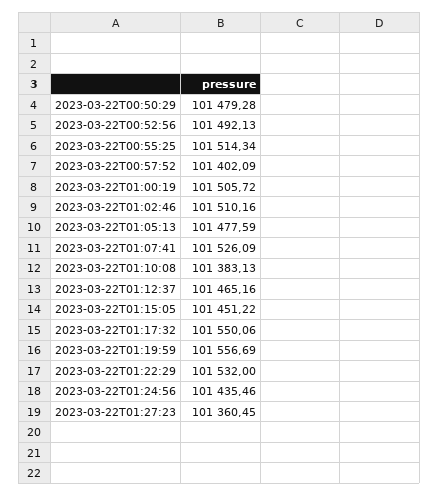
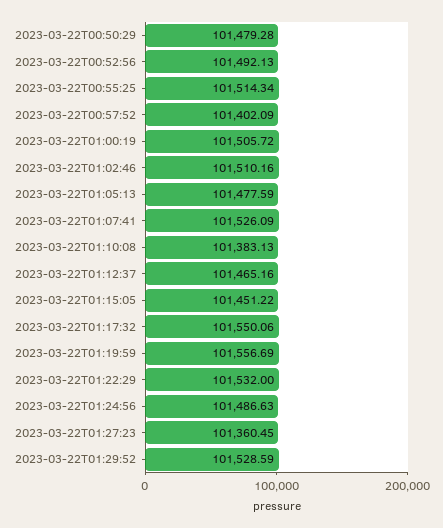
2023-03-22T01:24:56: 101435.46 -> 101486.63
2023-03-22T01:29:52: none -> 101528.59

